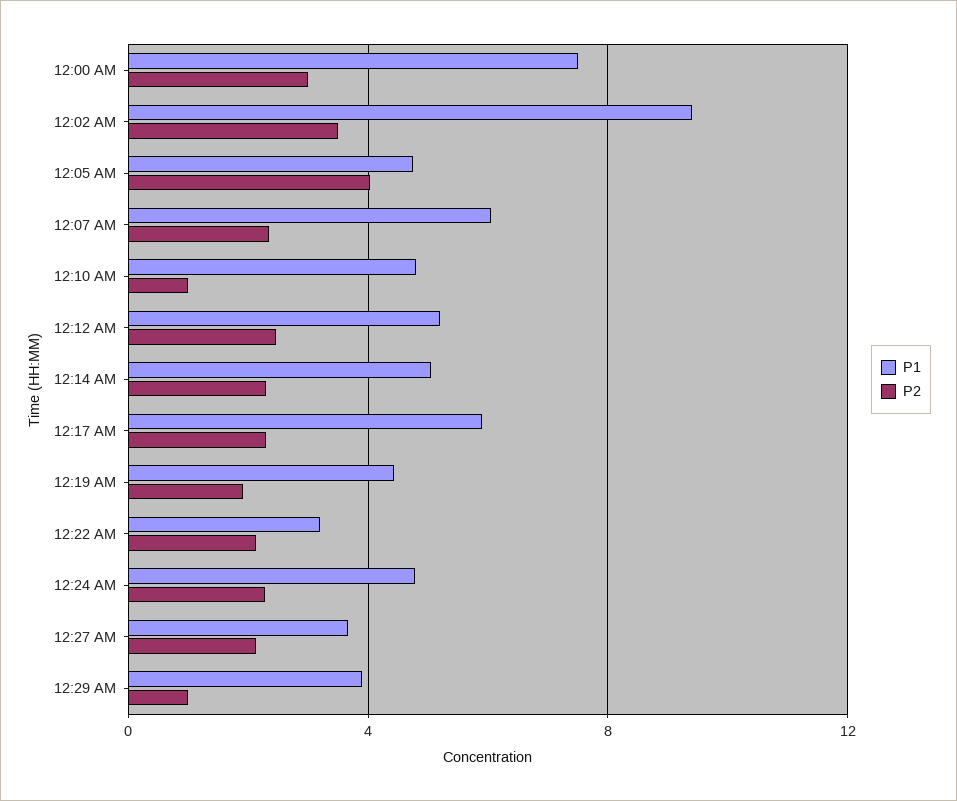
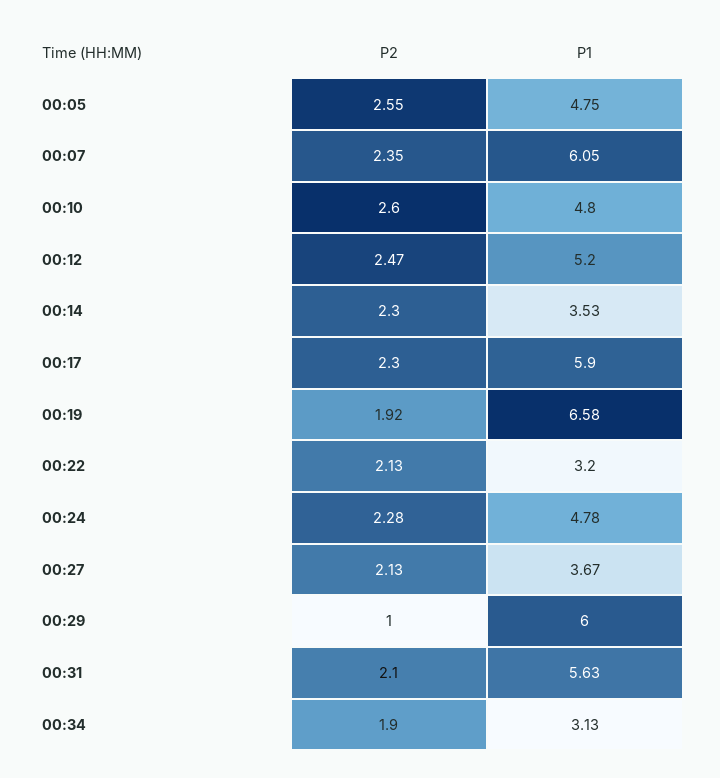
P1, 12:00 AM: 7.5 -> none
P2, 12:00 AM: 3 -> none
P1, 12:02 AM: 9.5 -> none
P2, 12:02 AM: 3.5 -> none
P2, 12:05 AM: 4 -> 2.55
P2, 12:10 AM: 1 -> 2.6
P1, 12:14 AM: 5 -> 3.53
P1, 12:19 AM: 4.5 -> 6.58
P1, 12:29 AM: 4 -> 6
P2, 00:31: none -> 2.1
P1, 00:31: none -> 5.63
P2, 00:34: none -> 1.9
P1, 00:34: none -> 3.13

